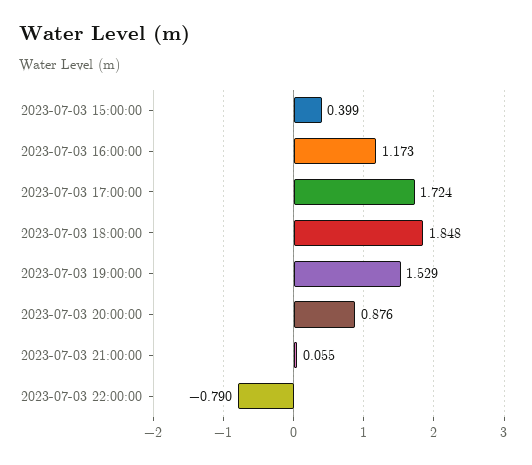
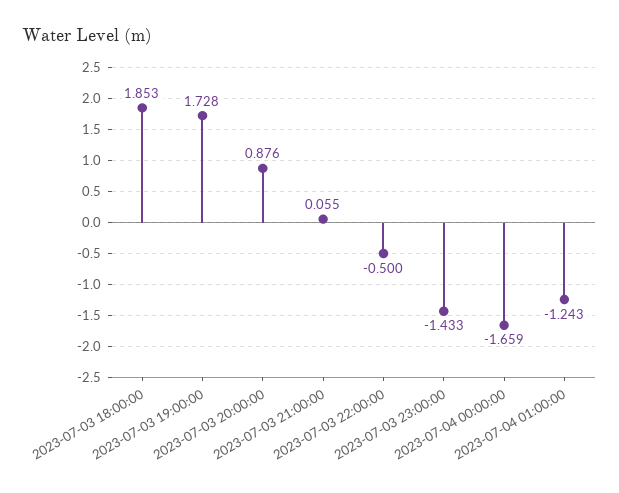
2023-07-03 15:00:00: 0.399 -> none
2023-07-03 16:00:00: 1.173 -> none
2023-07-03 17:00:00: 1.724 -> none
2023-07-03 18:00:00: 1.848 -> 1.853
2023-07-03 19:00:00: 1.529 -> 1.728
2023-07-03 22:00:00: -0.79 -> -0.5
2023-07-03 23:00:00: none -> -1.433
2023-07-04 00:00:00: none -> -1.659
2023-07-04 01:00:00: none -> -1.243

